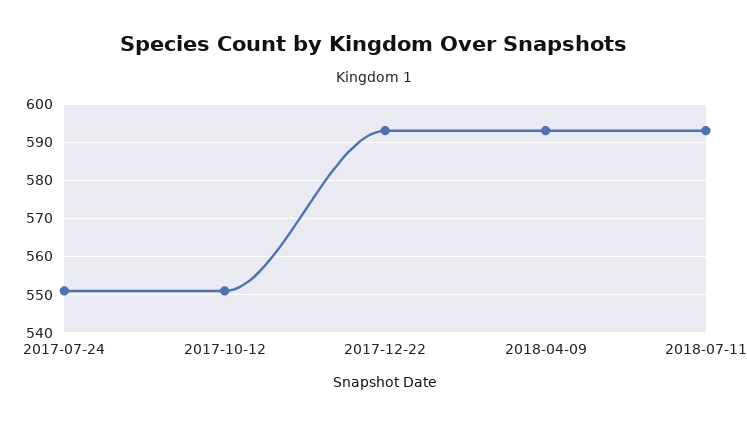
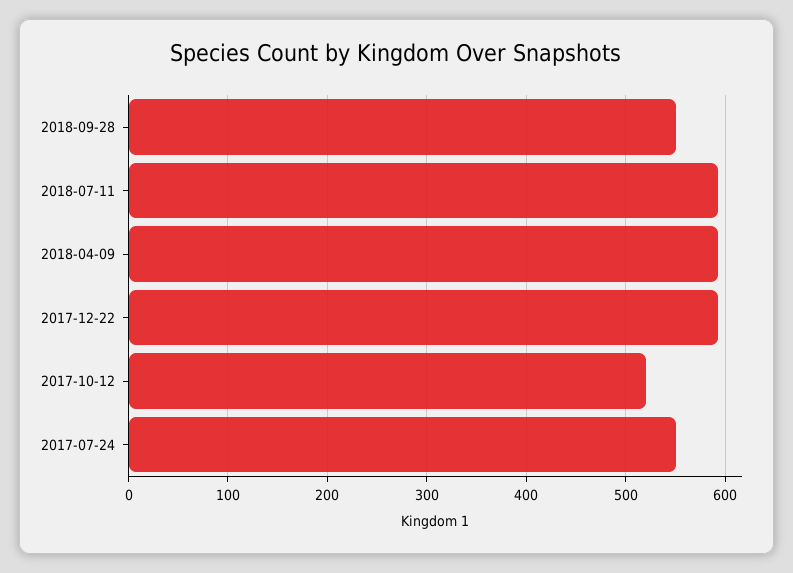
2017-10-12: 550 -> 520
2018-09-28: none -> 550

